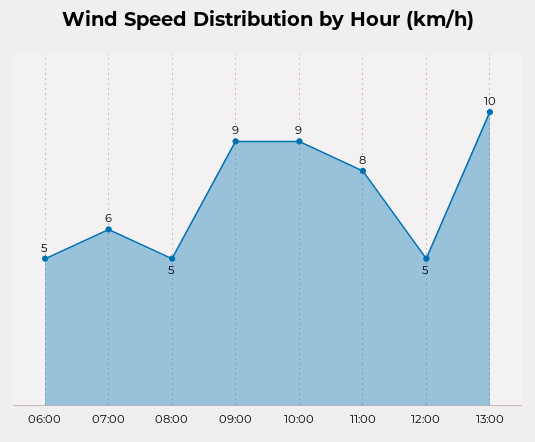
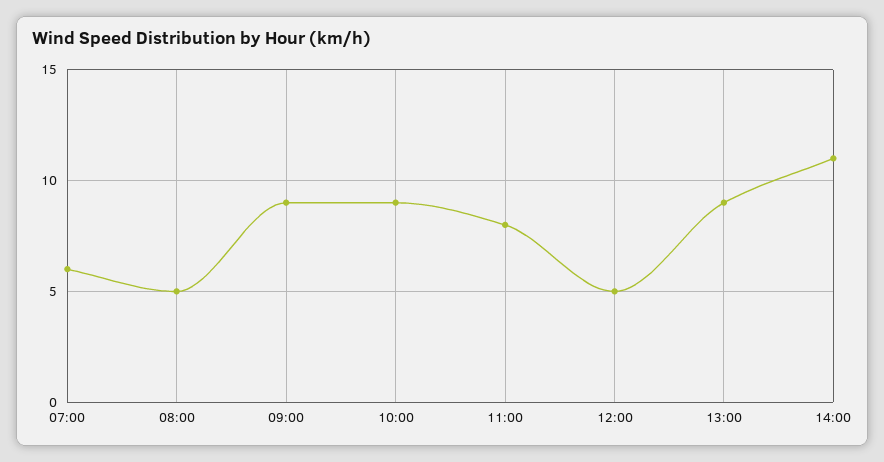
06:00: 5 -> none
13:00: 10 -> 9
14:00: none -> 11

